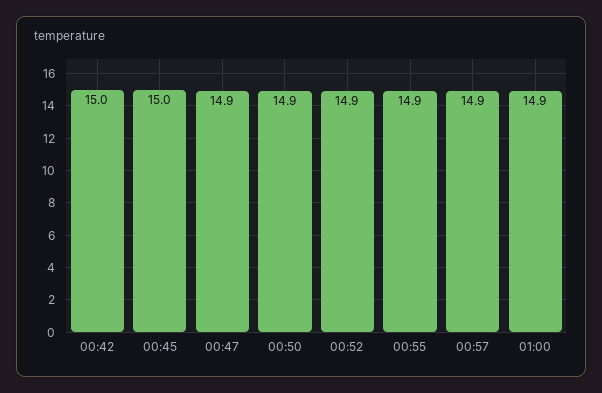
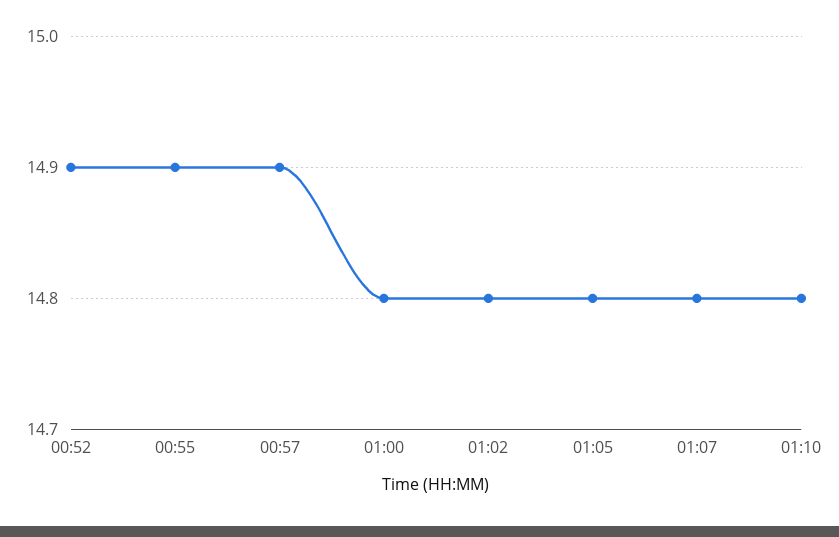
00:42: 15 -> none
00:45: 15 -> none
00:47: 14.9 -> none
00:50: 14.9 -> none
01:00: 14.9 -> 14.8
01:02: none -> 14.8
01:05: none -> 14.8
01:07: none -> 14.8
01:10: none -> 14.8

